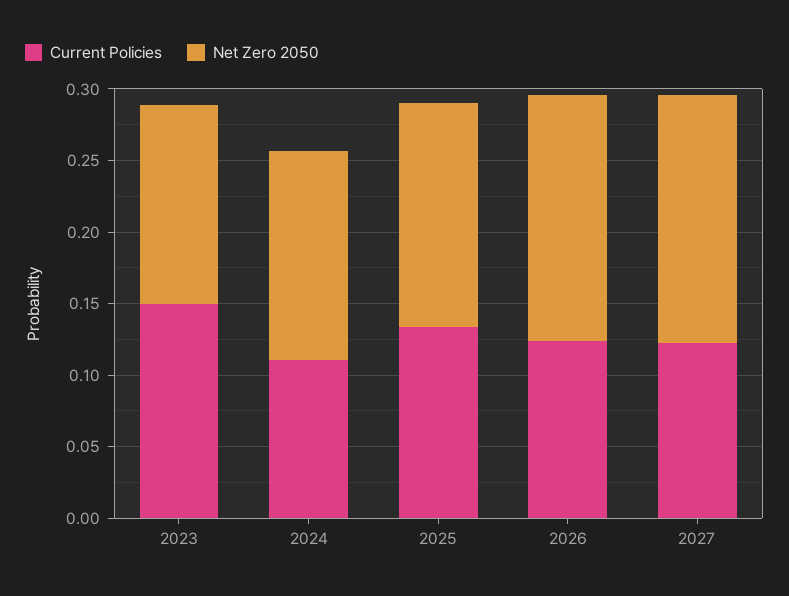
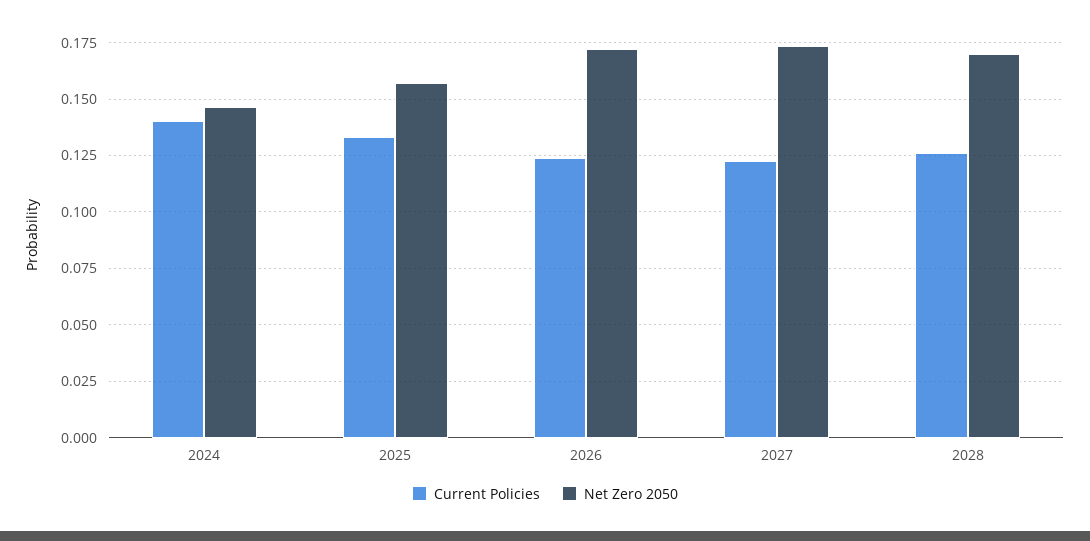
Current Policies, 2023: 0.15 -> none
Net Zero 2050, 2023: 0.14 -> none
Current Policies, 2024: 0.11 -> 0.14
Current Policies, 2028: none -> 0.125
Net Zero 2050, 2028: none -> 0.17

